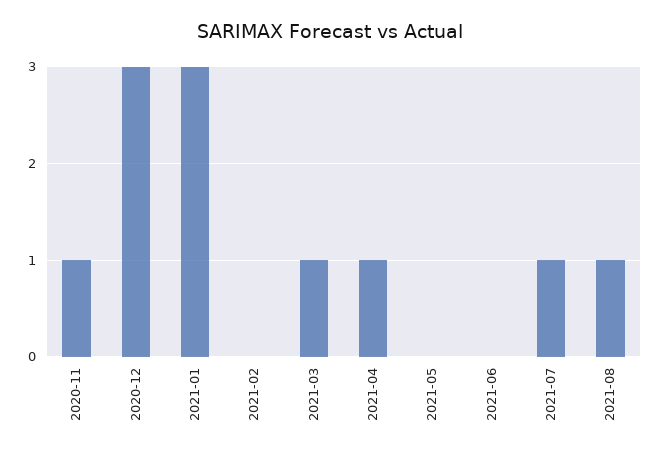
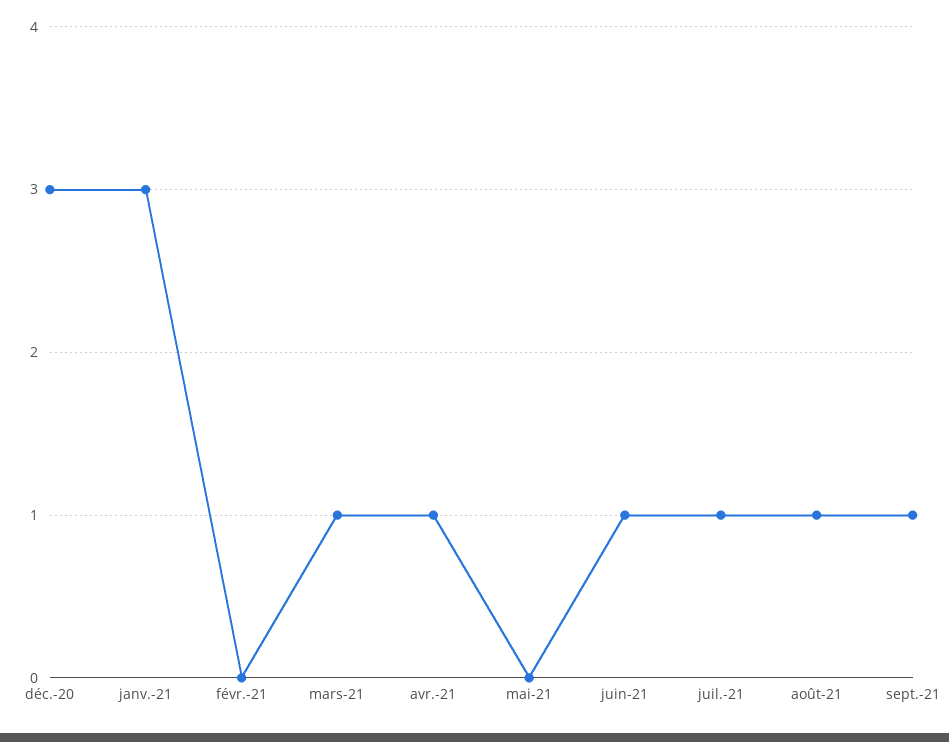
2020-11: 1 -> none
2021-06: 0 -> 1
sept.-21: none -> 1

